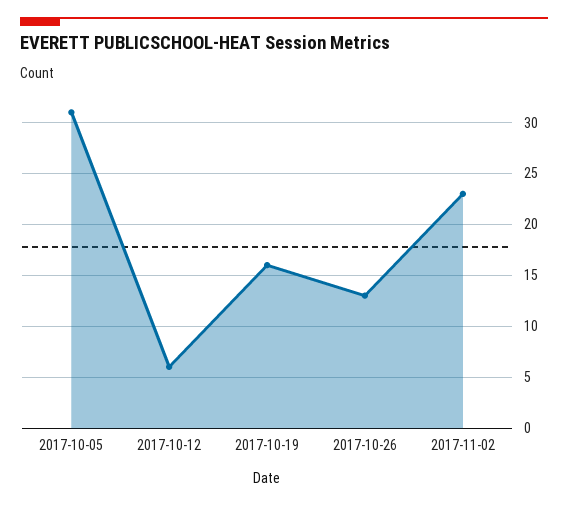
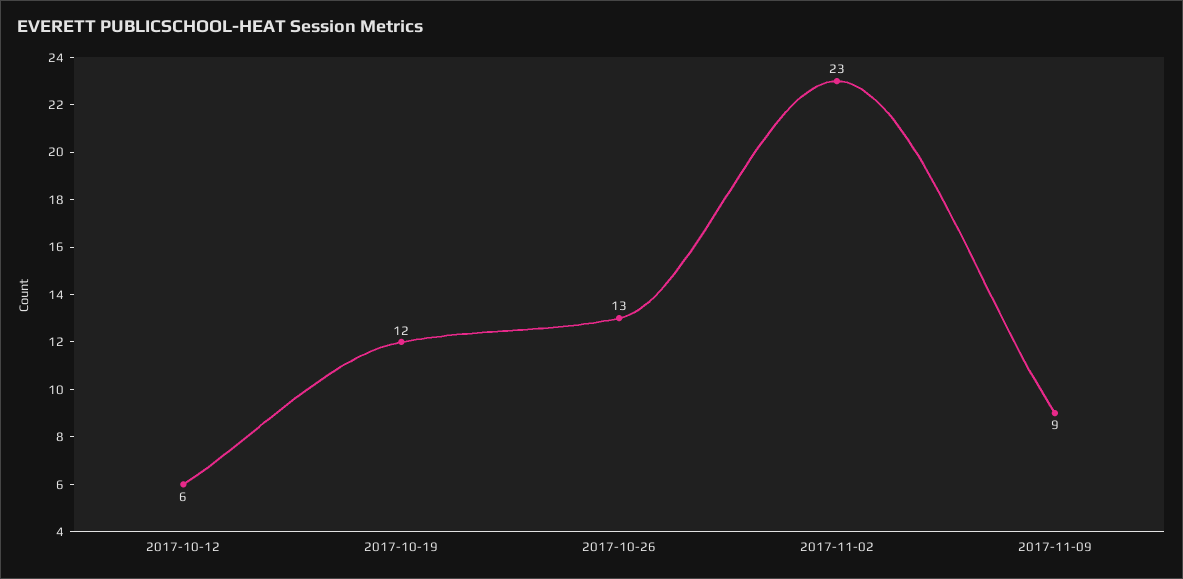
2017-10-05: 31 -> none
2017-10-19: 16 -> 12
2017-11-09: none -> 9

